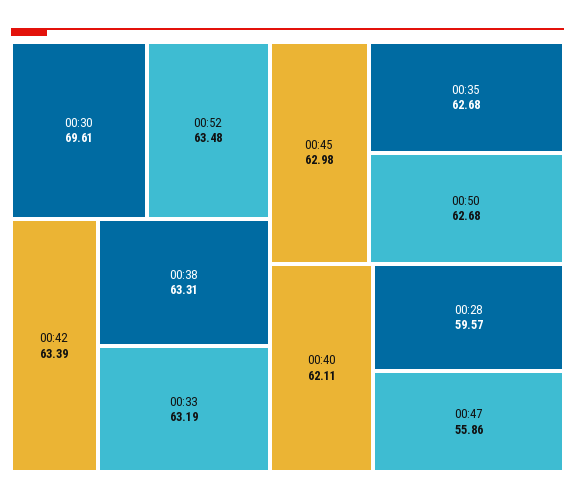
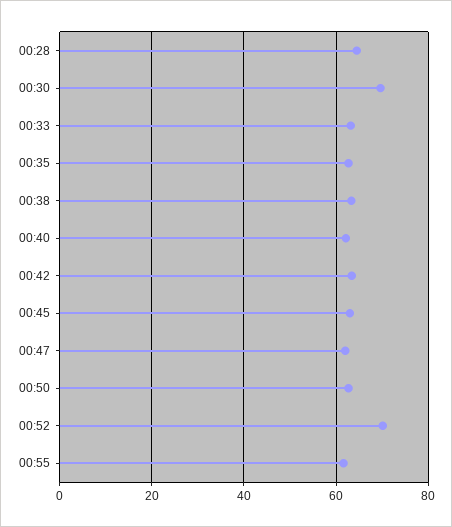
00:52: 63.48 -> 70
00:28: 59.57 -> 64
00:47: 55.86 -> 62
00:55: none -> 62

